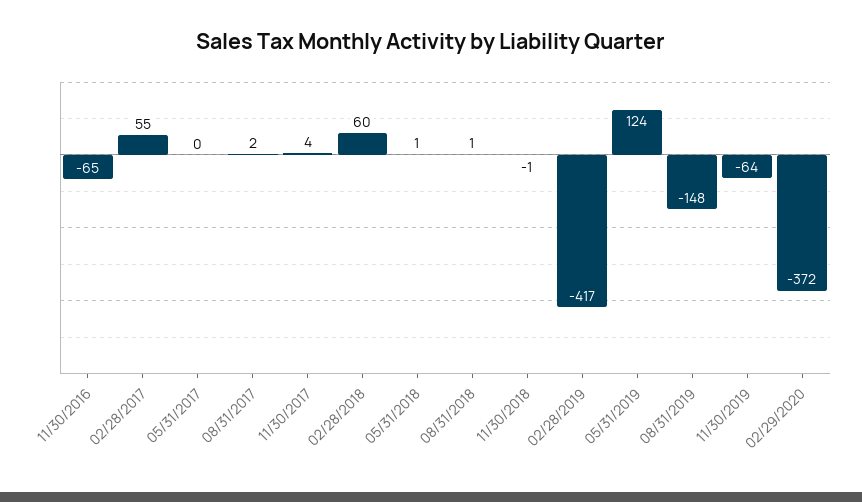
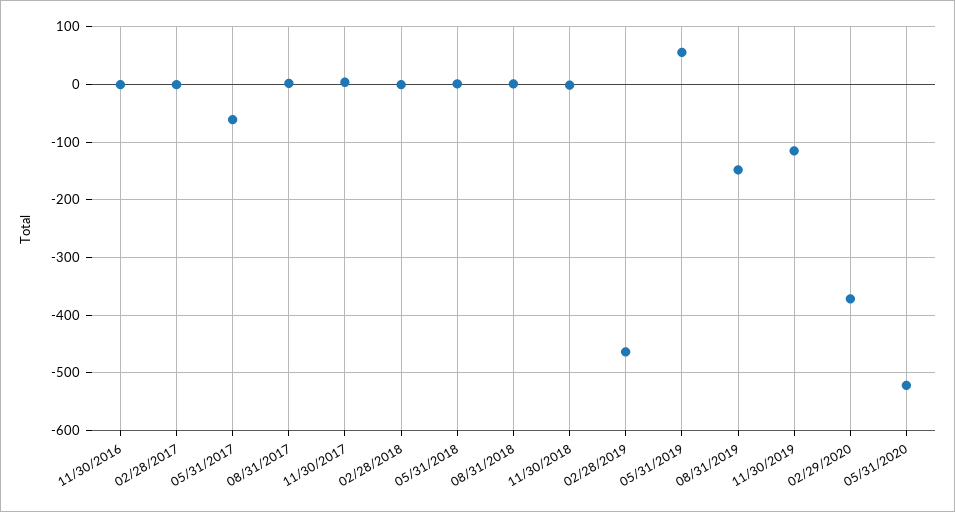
11/30/2016: -65 -> 0
02/28/2017: 55 -> 0
05/31/2017: 0 -> -60
02/28/2018: 60 -> 0
02/28/2019: -417 -> -460
05/31/2019: 124 -> 60
11/30/2019: -64 -> -120
05/31/2020: none -> -520

